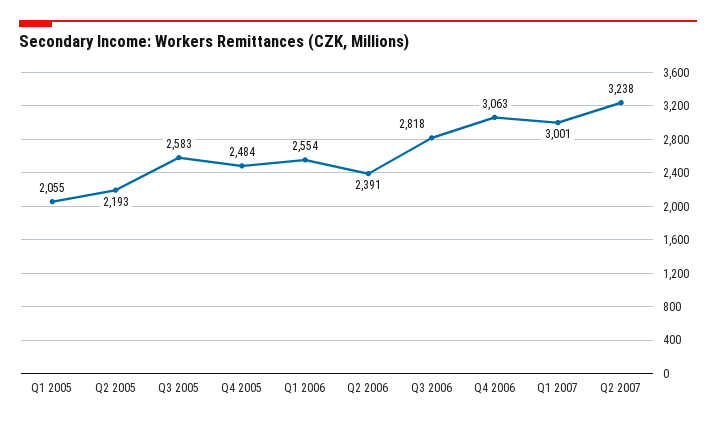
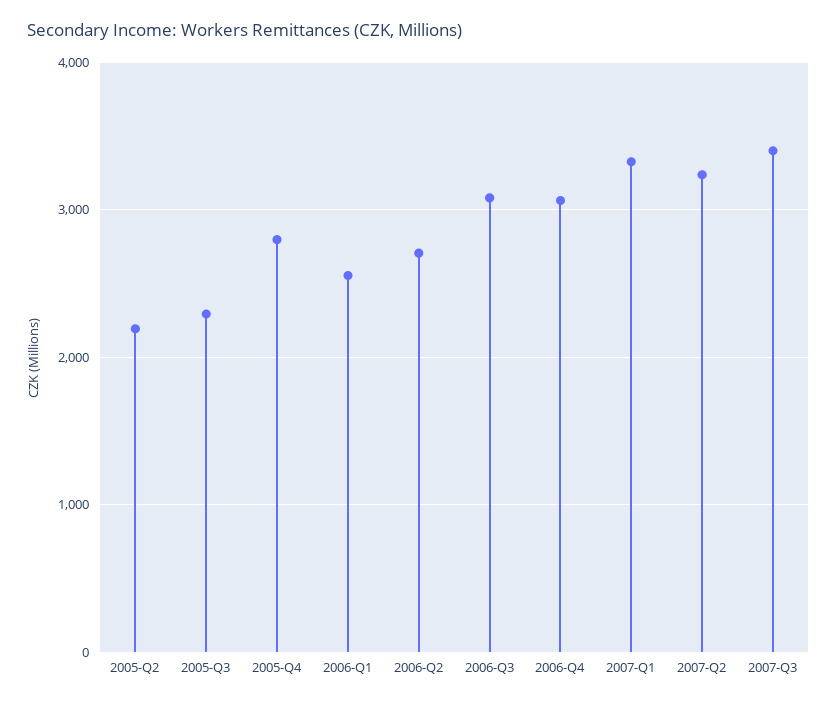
Q1 2005: 2055 -> none
Q3 2005: 2583 -> 2300
Q4 2005: 2484 -> 2800
Q2 2006: 2391 -> 2700
Q3 2006: 2818 -> 3100
Q1 2007: 3001 -> 3300
2007-Q3: none -> 3400

